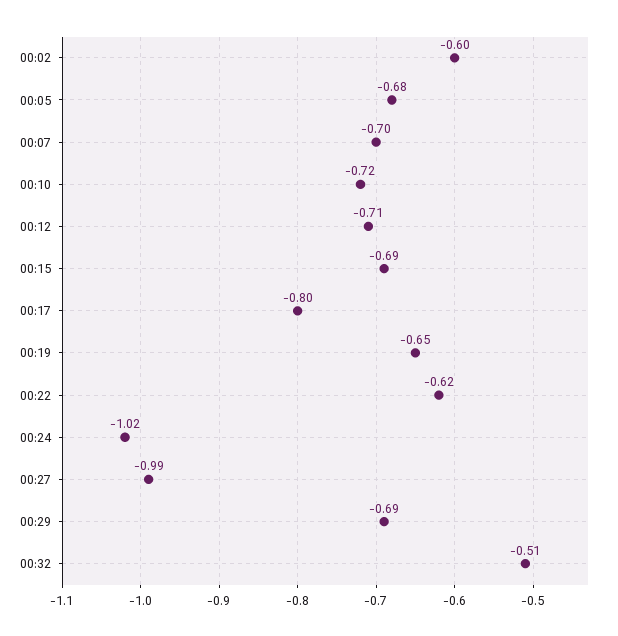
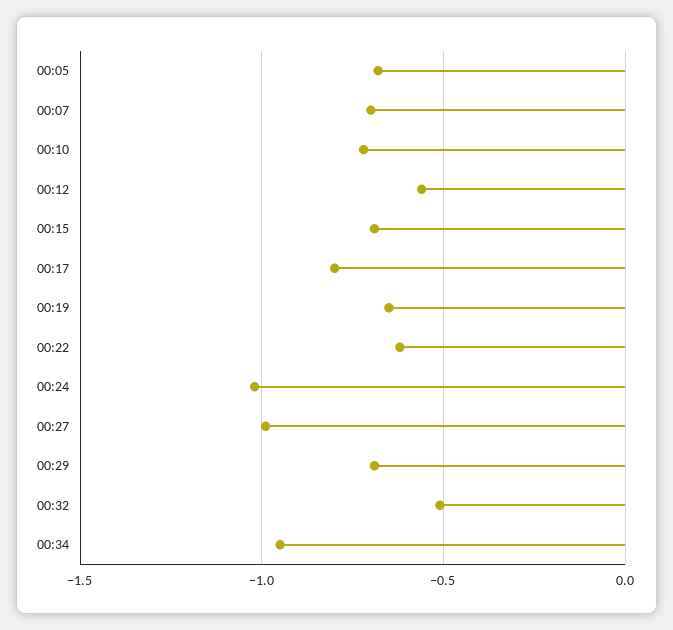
00:02: -0.6 -> none
00:12: -0.71 -> -0.55
00:34: none -> -0.95

